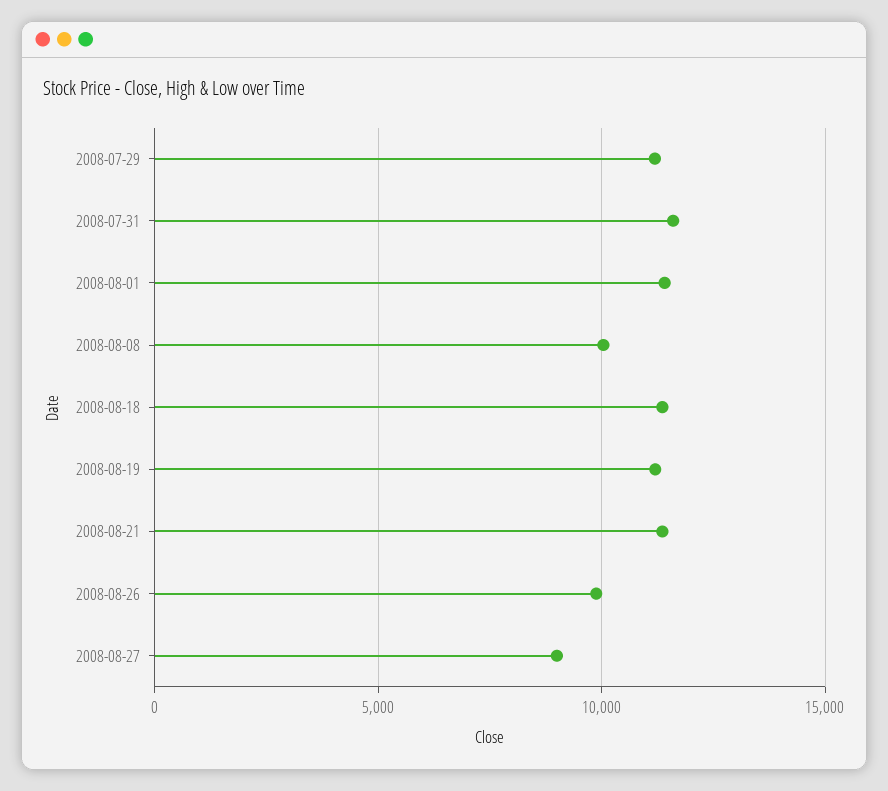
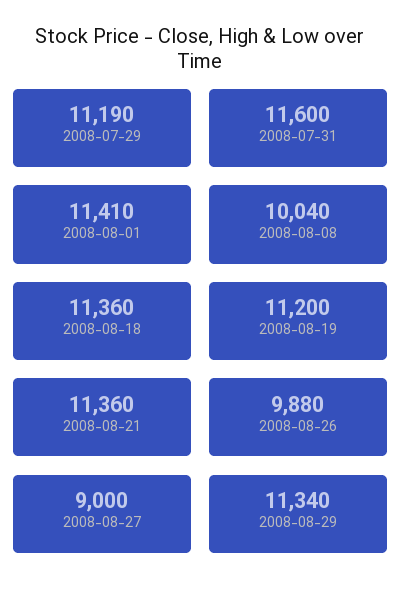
2008-08-29: none -> 11340

